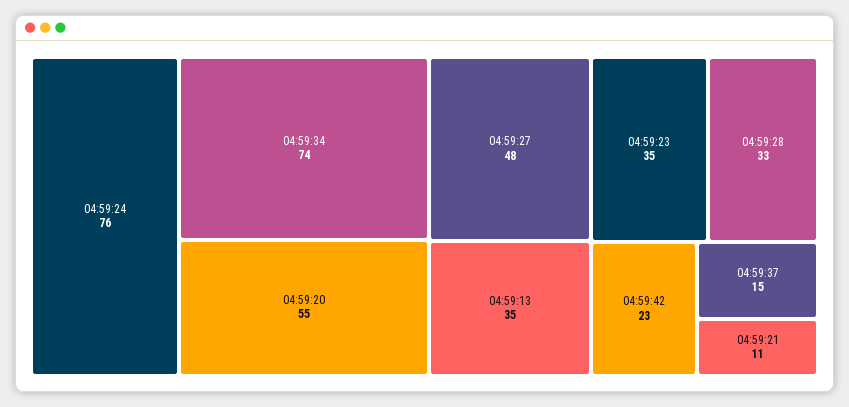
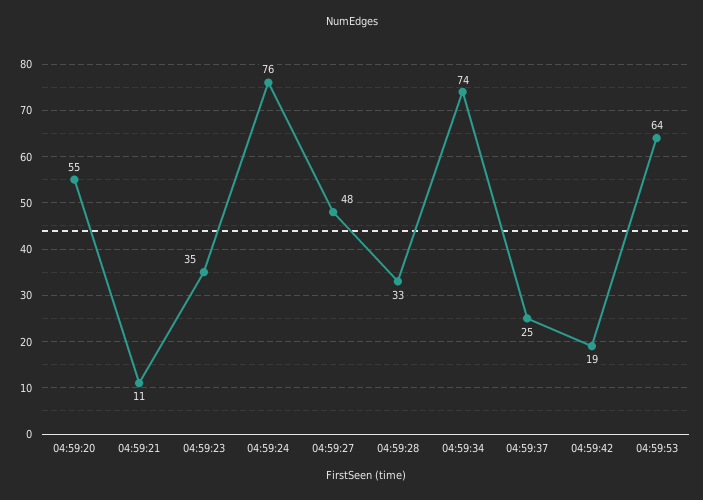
04:59:13: 35 -> none
04:59:42: 23 -> 19
04:59:37: 15 -> 25
04:59:53: none -> 64

